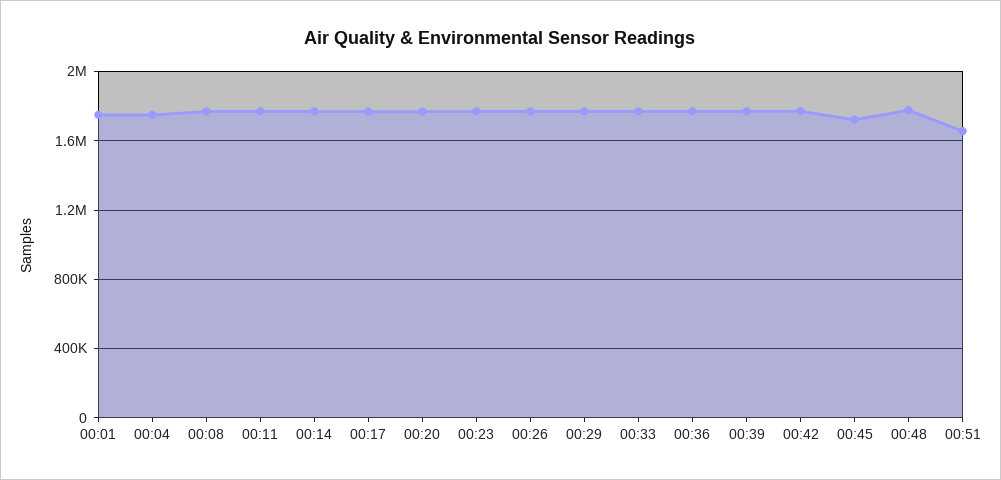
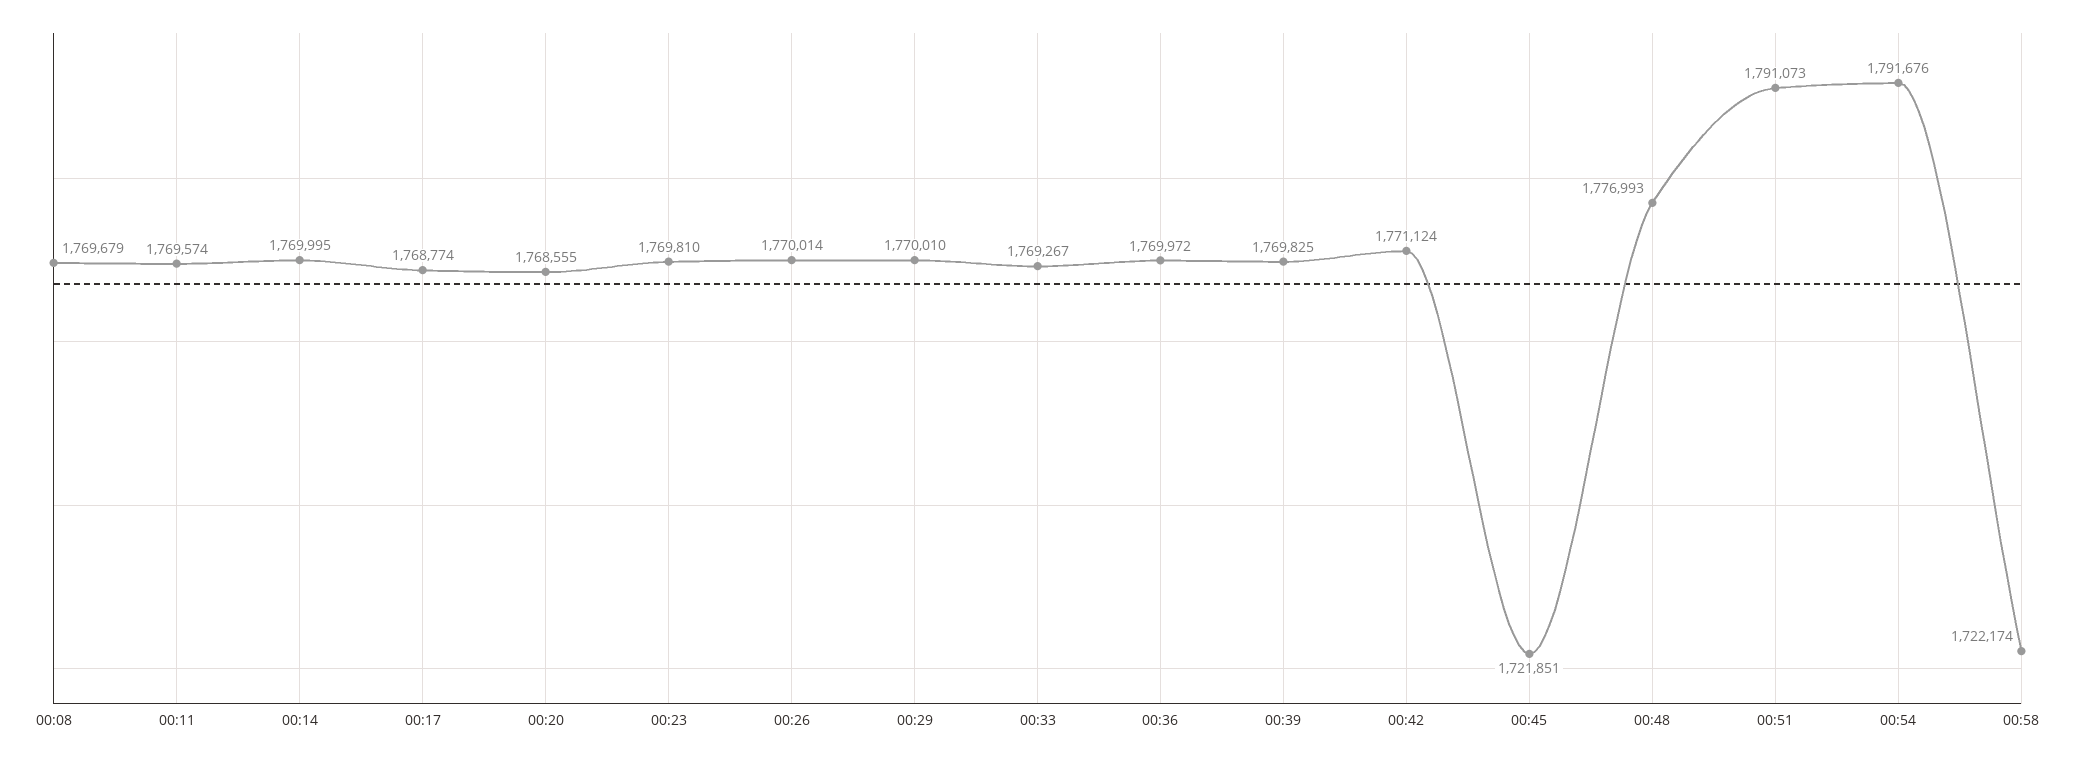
00:01: 1750000 -> none
00:04: 1750000 -> none
00:51: 1650000 -> 1791073
00:54: none -> 1791676
00:58: none -> 1722174

